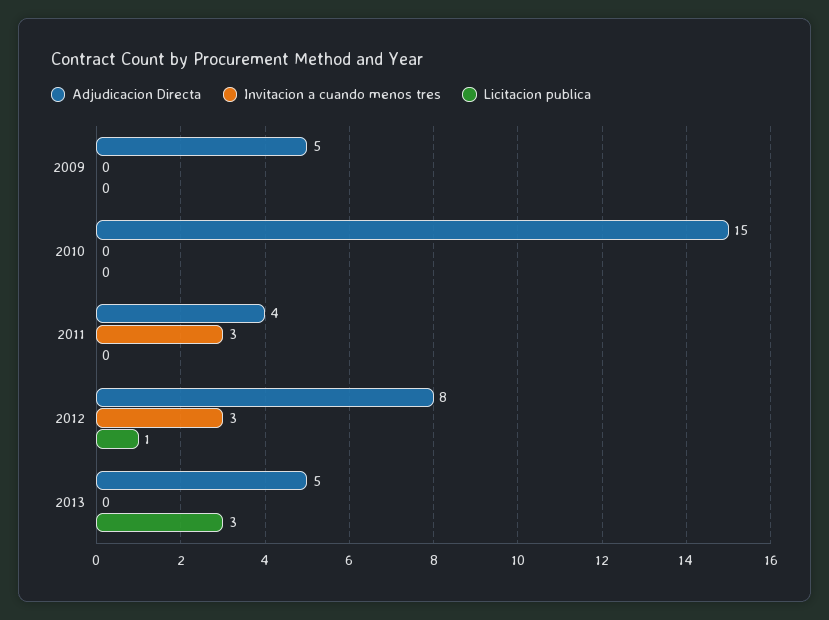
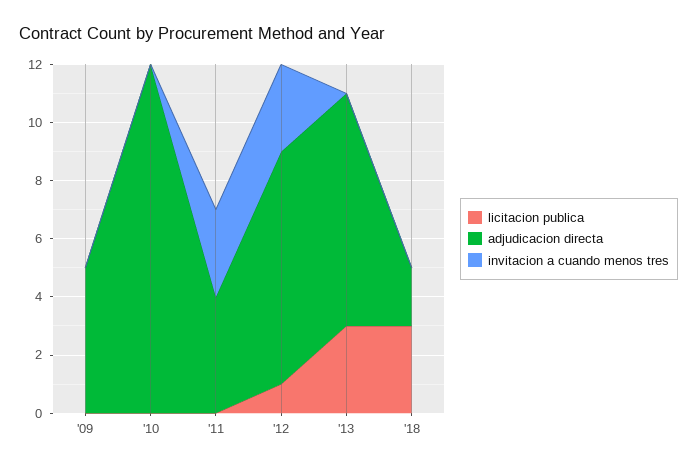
Adjudicacion Directa, 2010: 15 -> 12
Adjudicacion Directa, 2013: 5 -> 8
Licitacion publica, '18: none -> 3
Adjudicacion Directa, '18: none -> 2
Invitacion a cuando menos tres, '18: none -> 0

